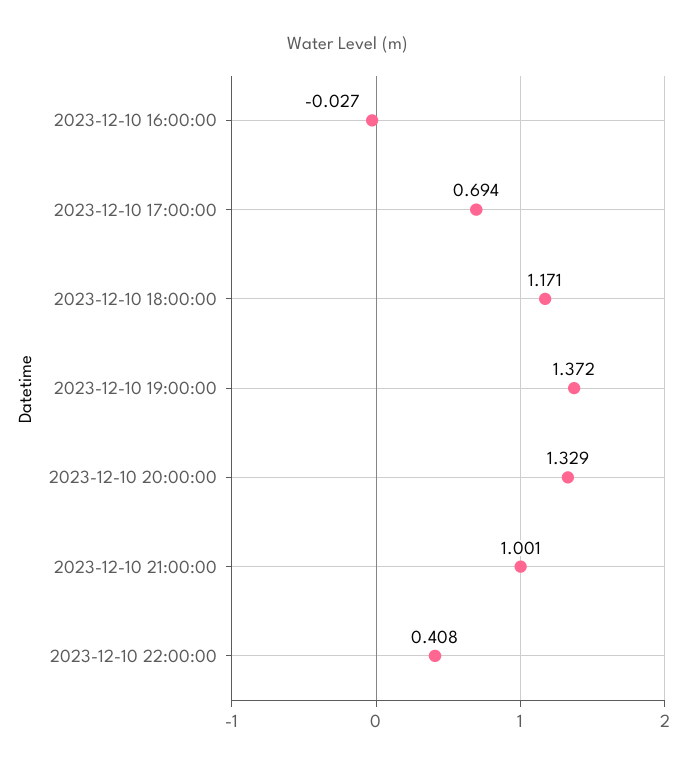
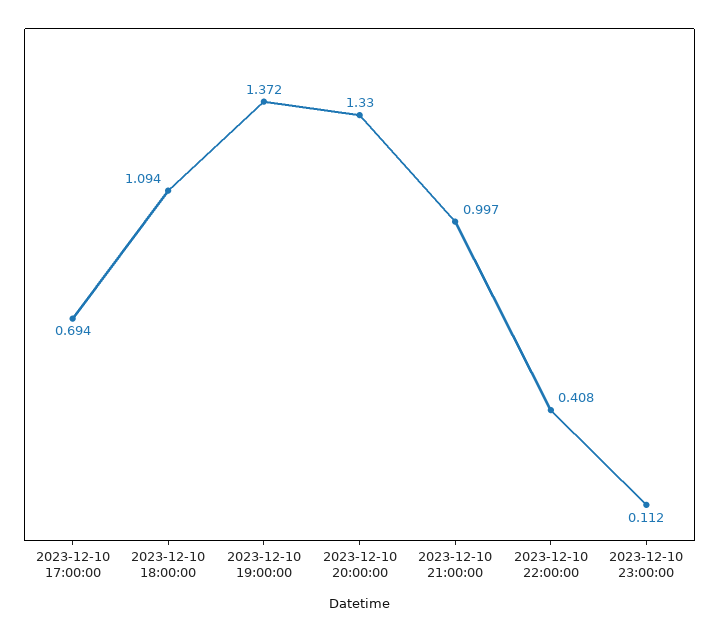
2023-12-10 16:00:00: -0.027 -> none
2023-12-10 18:00:00: 1.171 -> 1.094
2023-12-10 20:00:00: 1.329 -> 1.33
2023-12-10 21:00:00: 1.001 -> 0.997
2023-12-10 23:00:00: none -> 0.112

